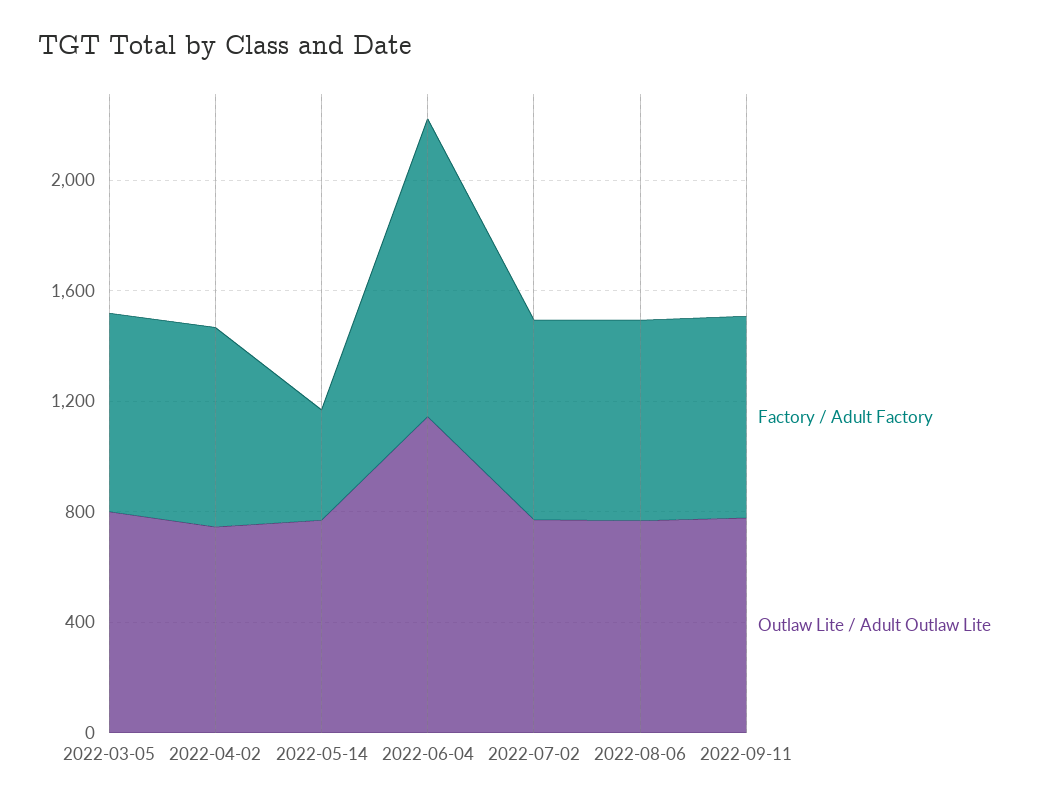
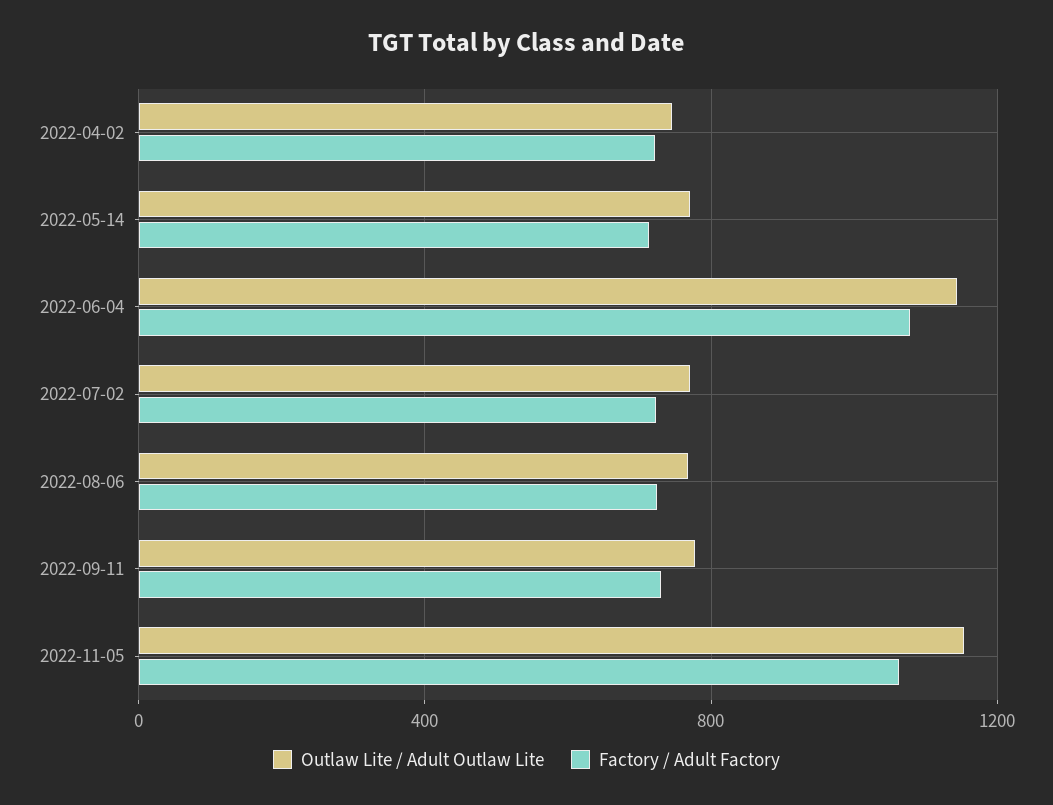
Factory / Adult Factory, 2022-03-05: 700 -> none
Outlaw Lite / Adult Outlaw Lite, 2022-03-05: 800 -> none
Factory / Adult Factory, 2022-05-14: 400 -> 700
Outlaw Lite / Adult Outlaw Lite, 2022-11-05: none -> 1150
Factory / Adult Factory, 2022-11-05: none -> 1050

